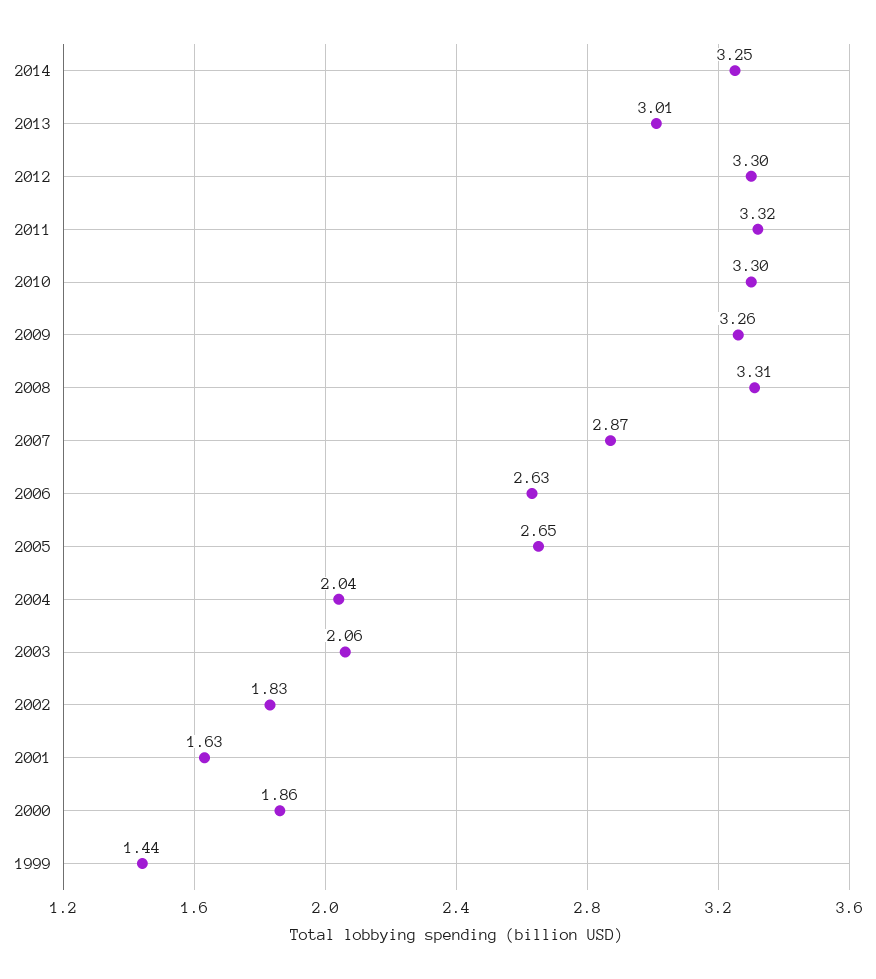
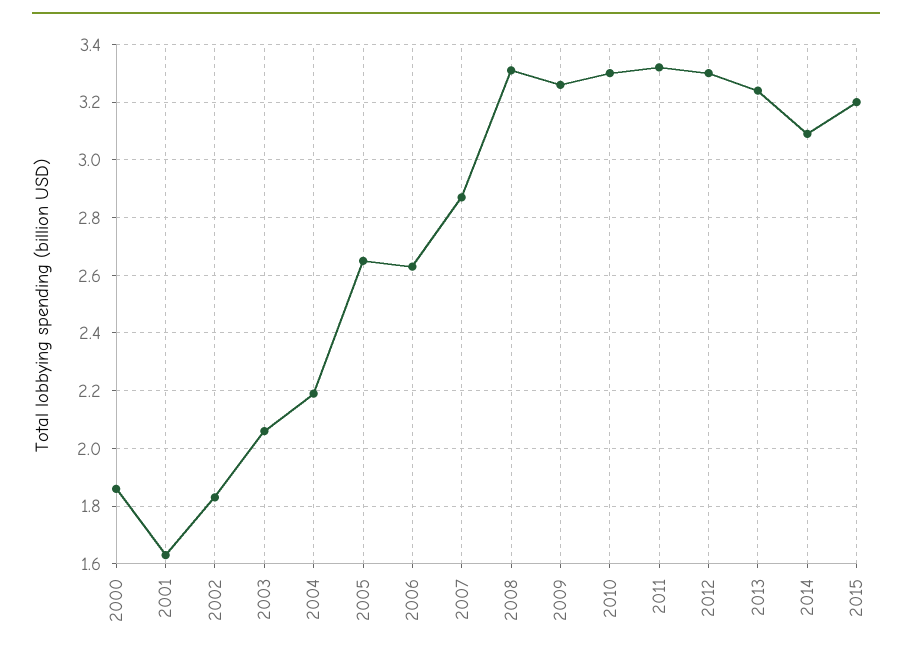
2014: 3.25 -> 3.1
2013: 3.01 -> 3.25
2004: 2.04 -> 2.2
1999: 1.44 -> none
2015: none -> 3.2

